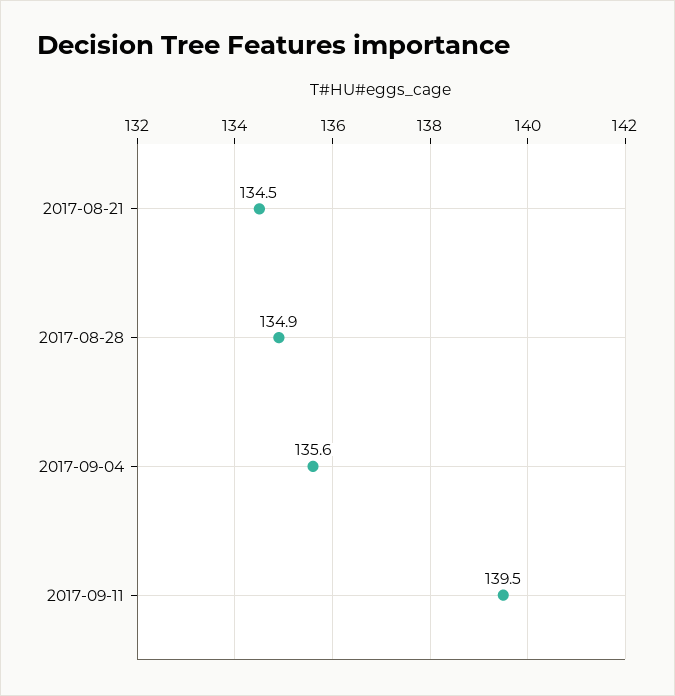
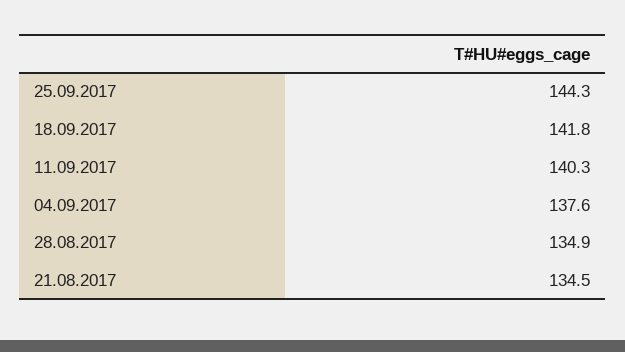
2017-09-04: 135.6 -> 137.6
2017-09-11: 139.5 -> 140.3
25.09.2017: none -> 144.3
18.09.2017: none -> 141.8

